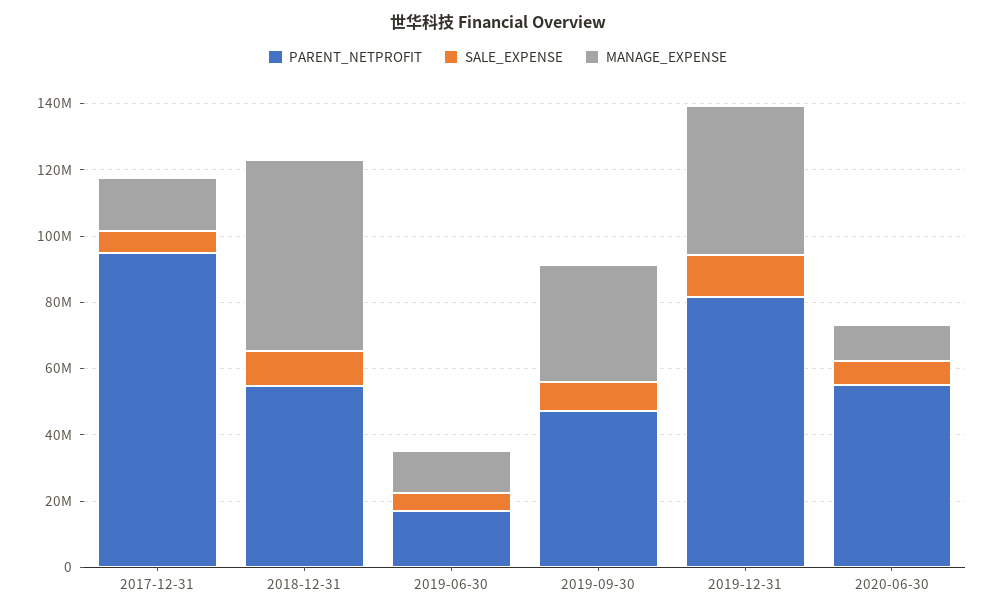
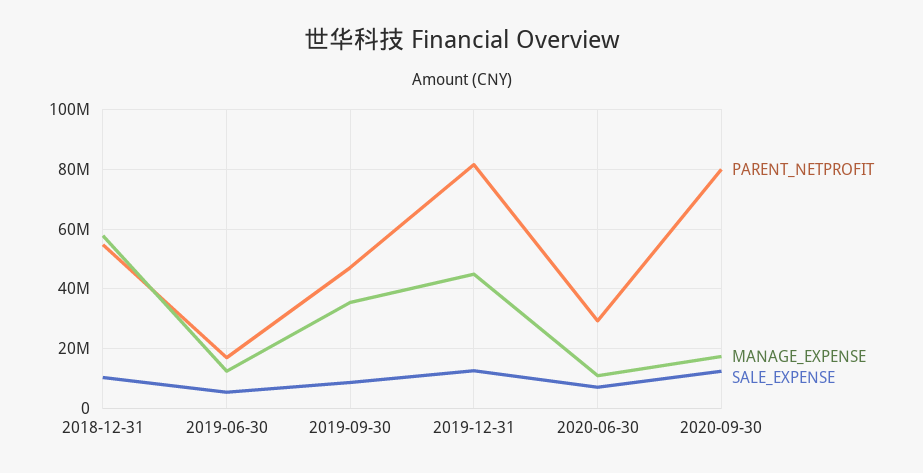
PARENT_NETPROFIT, 2017-12-31: 95000000 -> none
SALE_EXPENSE, 2017-12-31: 5000000 -> none
MANAGE_EXPENSE, 2017-12-31: 15000000 -> none
PARENT_NETPROFIT, 2020-06-30: 55000000 -> 30000000
PARENT_NETPROFIT, 2020-09-30: none -> 80000000
MANAGE_EXPENSE, 2020-09-30: none -> 17500000
SALE_EXPENSE, 2020-09-30: none -> 12500000

